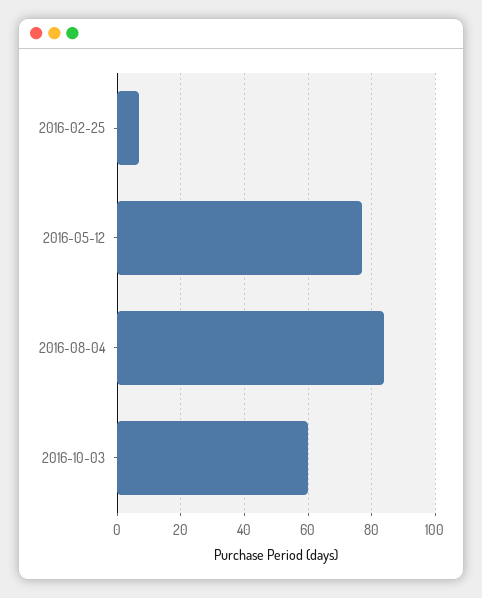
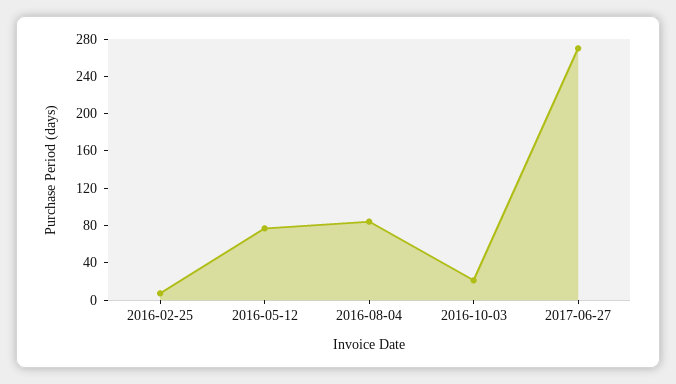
2016-10-03: 60 -> 20
2017-06-27: none -> 270

